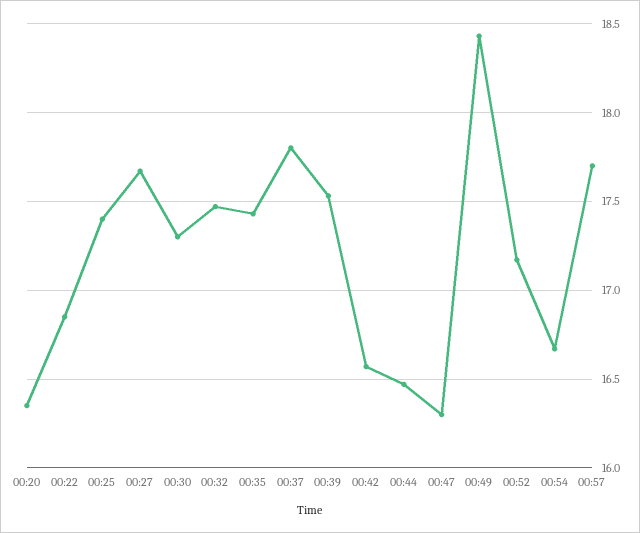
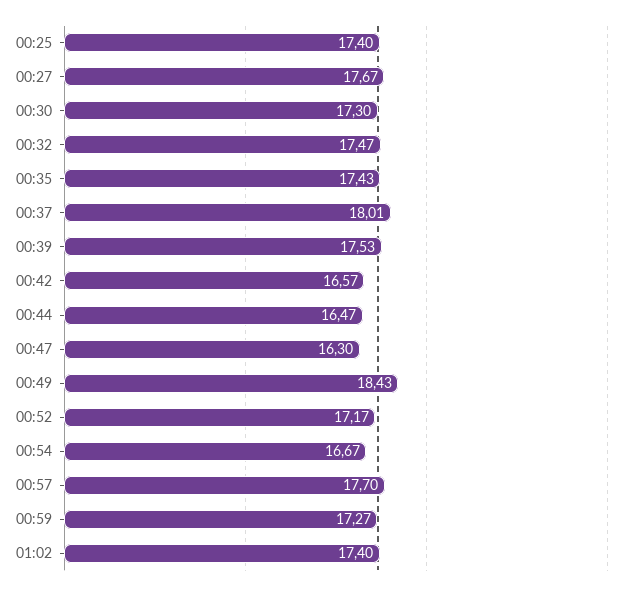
00:20: 16.35 -> none
00:22: 16.85 -> none
00:37: 17.8 -> 18.01
00:59: none -> 17.27
01:02: none -> 17.4

